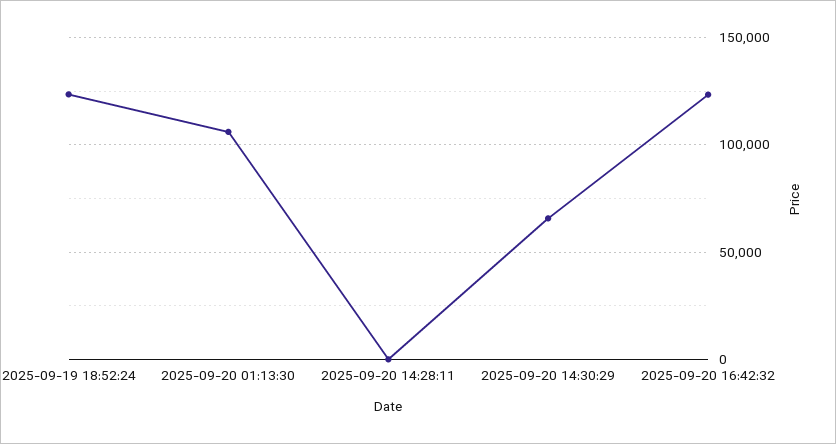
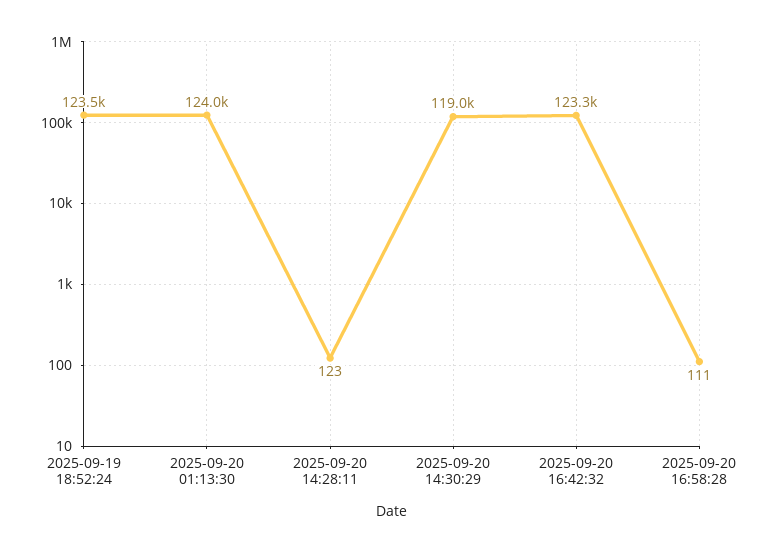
2025-09-20 01:13:30: 105000 -> 124000
2025-09-20 14:30:29: 65000 -> 119000
2025-09-20 16:58:28: none -> 111

